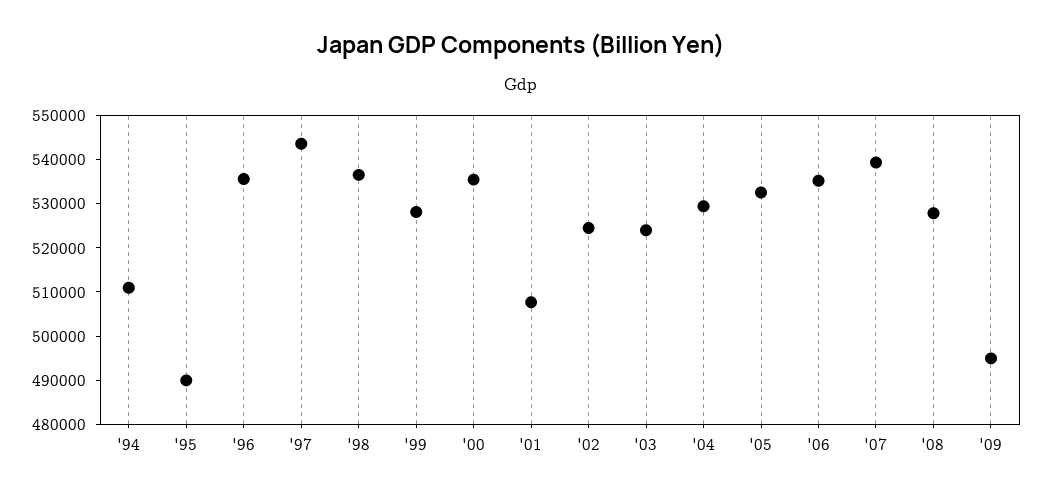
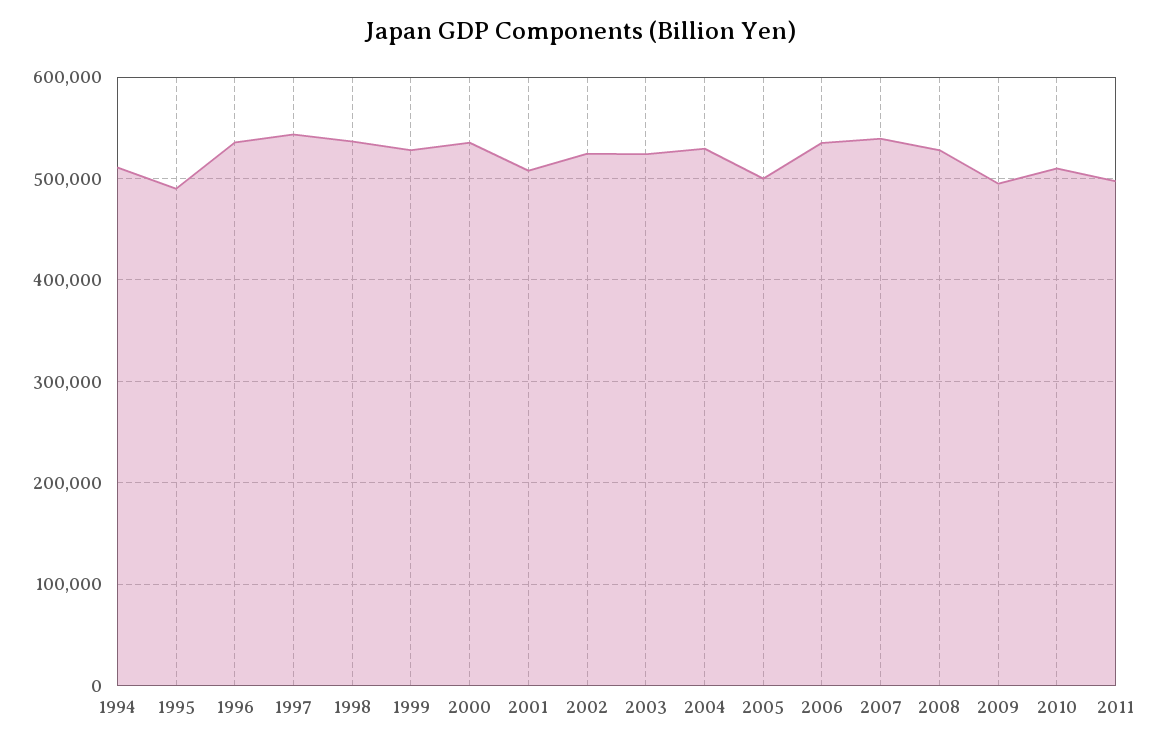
'05: 532000 -> 500000
2010: none -> 510000
2011: none -> 500000

